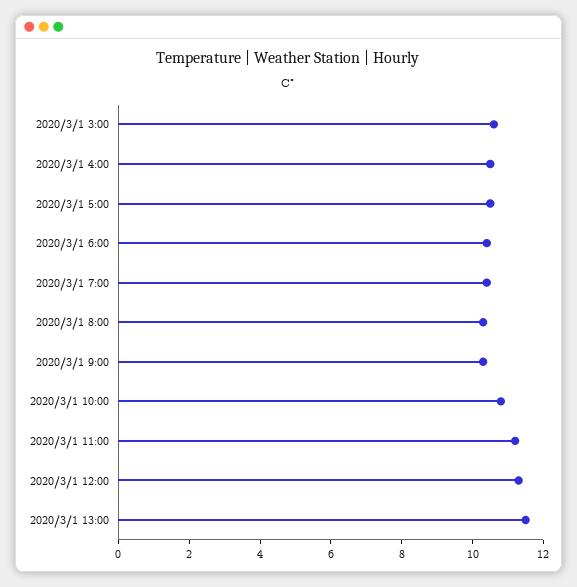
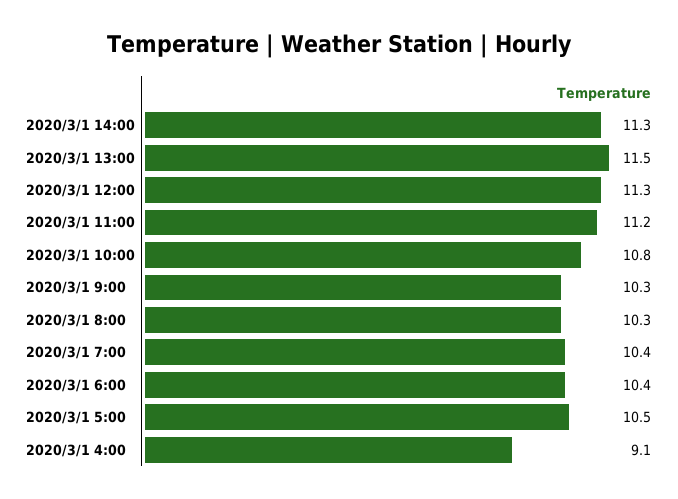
2020/3/1 3:00: 10.5 -> none
2020/3/1 4:00: 10.5 -> 9.1
2020/3/1 14:00: none -> 11.3

